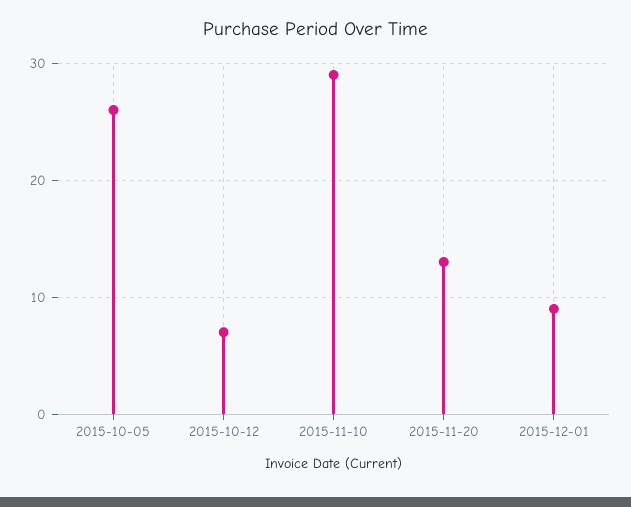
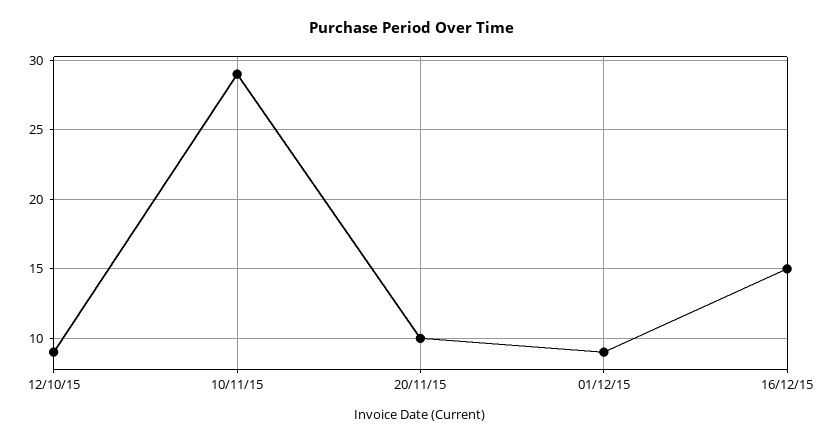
2015-10-05: 26 -> none
2015-10-12: 7 -> 9
2015-11-20: 13 -> 10
16/12/15: none -> 15

